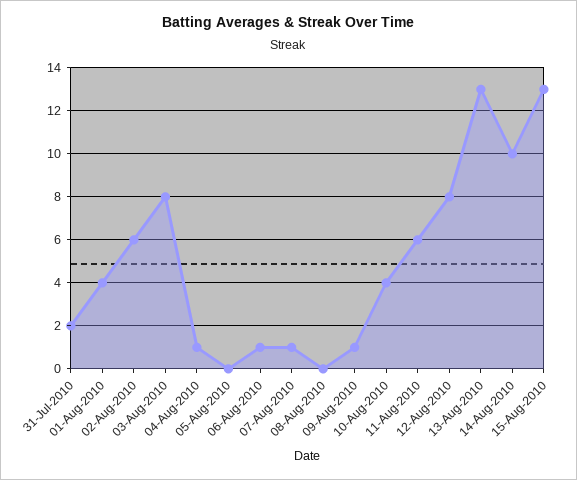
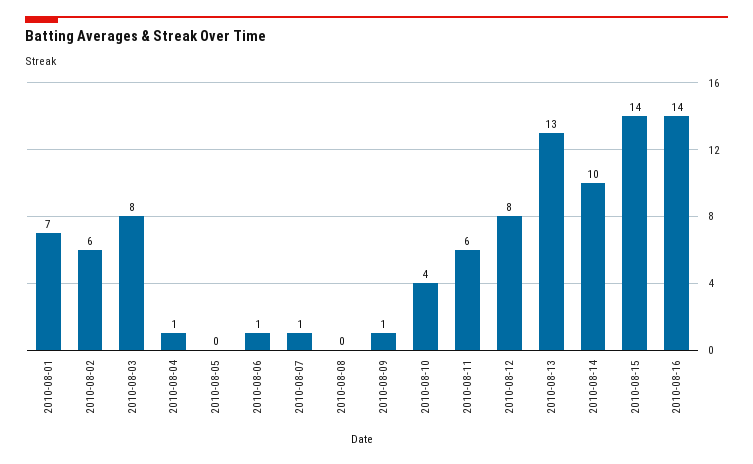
31-Jul-2010: 2 -> none
01-Aug-2010: 4 -> 7
15-Aug-2010: 13 -> 14
2010-08-16: none -> 14

